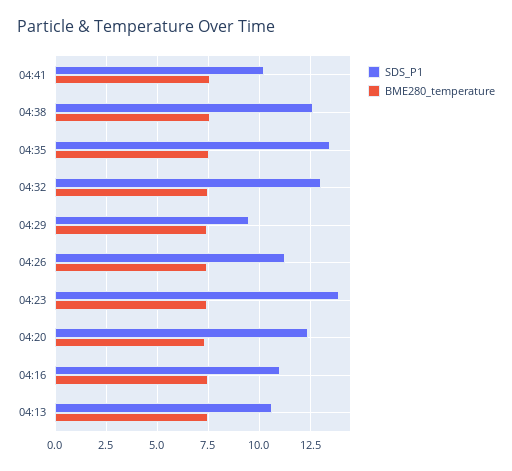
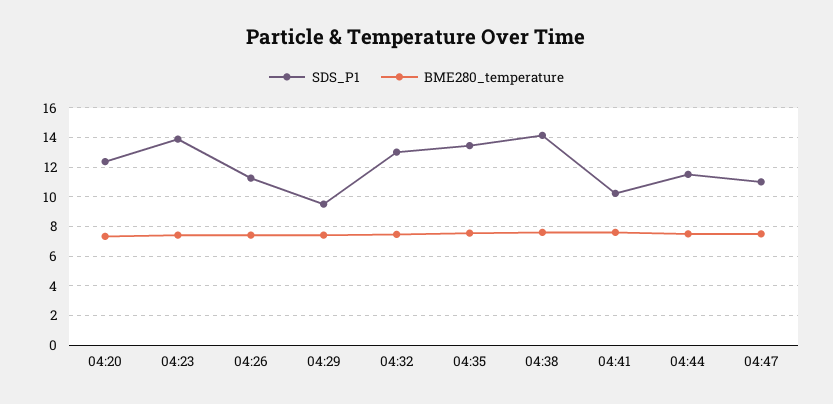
SDS_P1, 04:38: 12.5 -> 14
SDS_P1, 04:16: 11 -> none
BME280_temperature, 04:16: 7.5 -> none
SDS_P1, 04:13: 10.5 -> none
BME280_temperature, 04:13: 7.5 -> none
SDS_P1, 04:44: none -> 11.5
BME280_temperature, 04:44: none -> 7.5
SDS_P1, 04:47: none -> 11
BME280_temperature, 04:47: none -> 7.5

